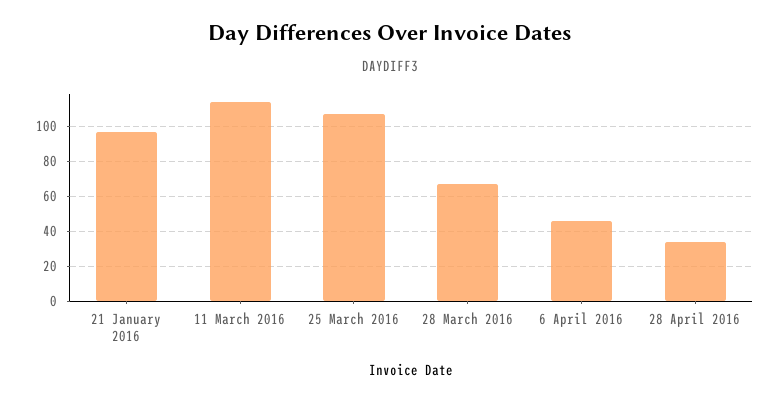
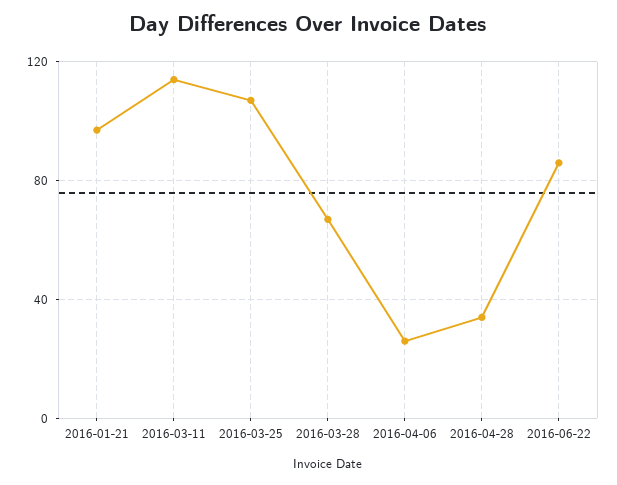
6 April 2016: 45 -> 25
2016-06-22: none -> 85

